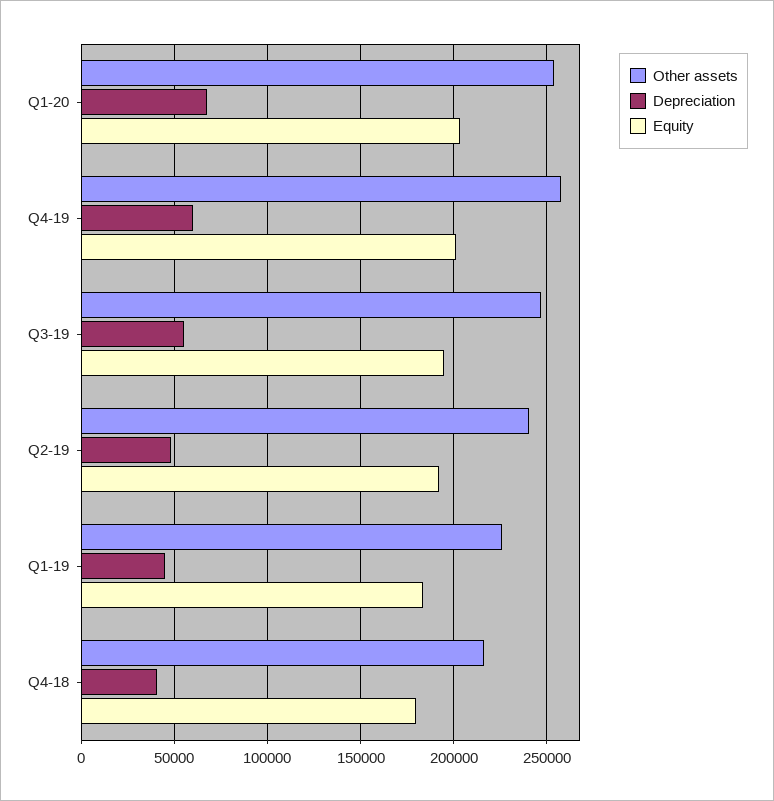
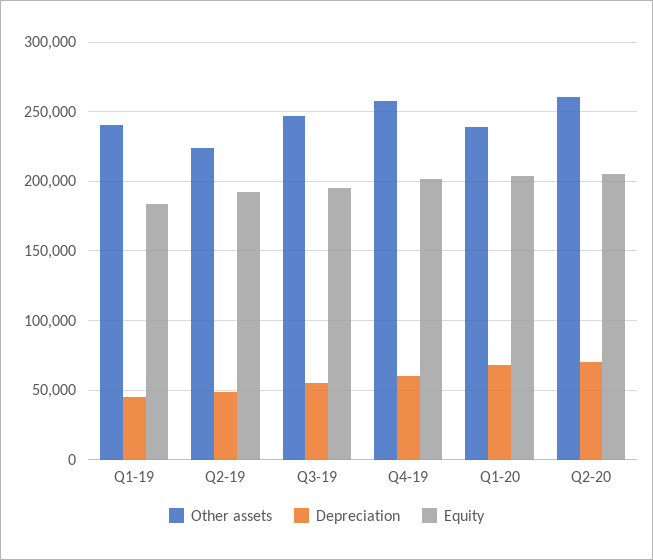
Other assets, Q1-20: 255000 -> 240000
Other assets, Q2-19: 240000 -> 225000
Other assets, Q1-19: 225000 -> 240000
Other assets, Q4-18: 215000 -> none
Depreciation, Q4-18: 40000 -> none
Equity, Q4-18: 180000 -> none
Other assets, Q2-20: none -> 260000
Depreciation, Q2-20: none -> 70000
Equity, Q2-20: none -> 205000

